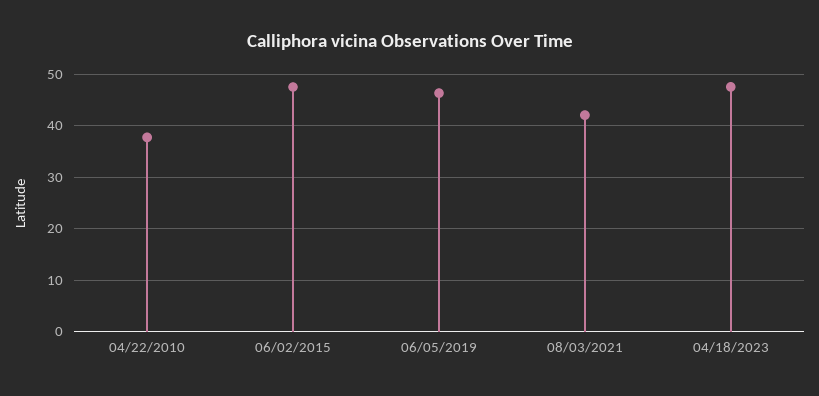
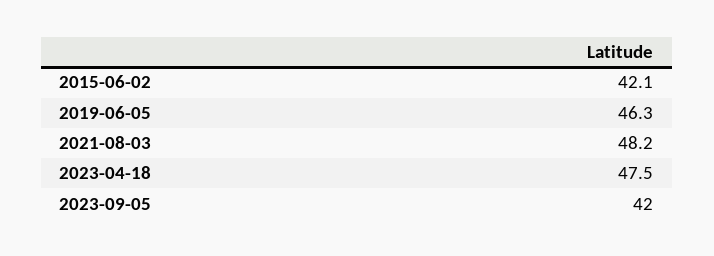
04/22/2010: 38 -> none
06/02/2015: 48 -> 42.1
08/03/2021: 42 -> 48.2
2023-09-05: none -> 42

